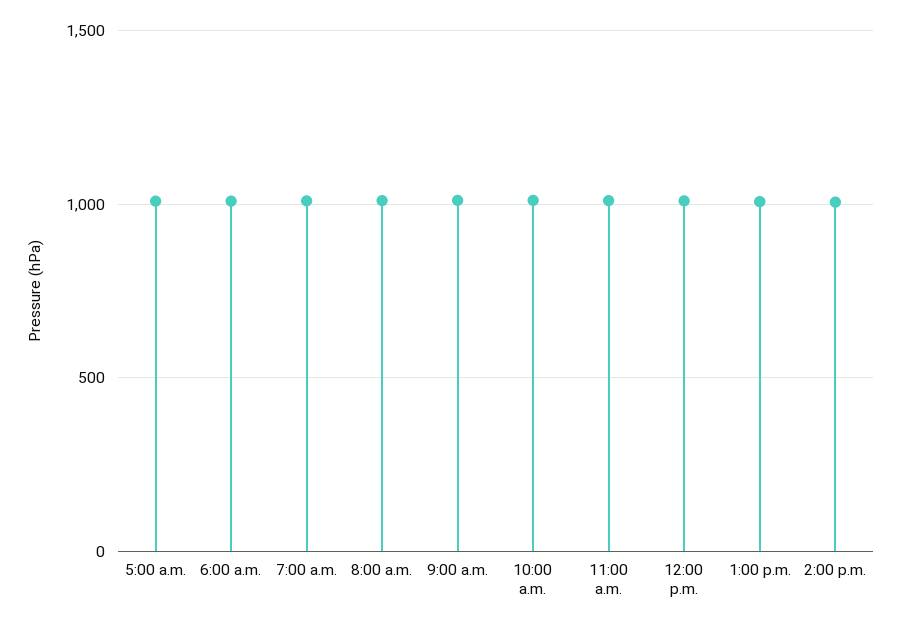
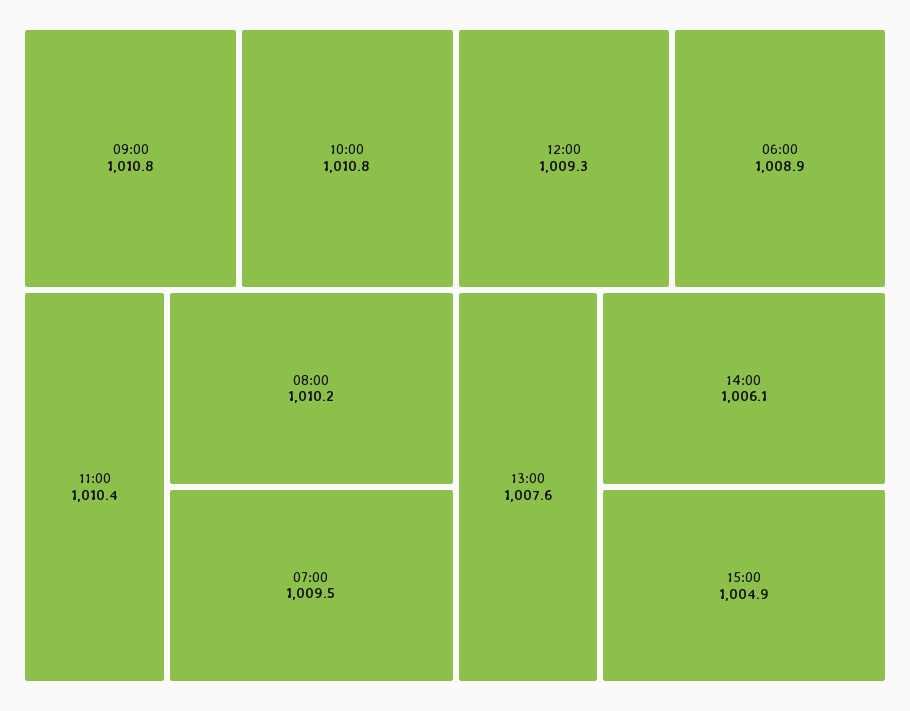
5:00 a.m.: 1000 -> none
15:00: none -> 1004.9

